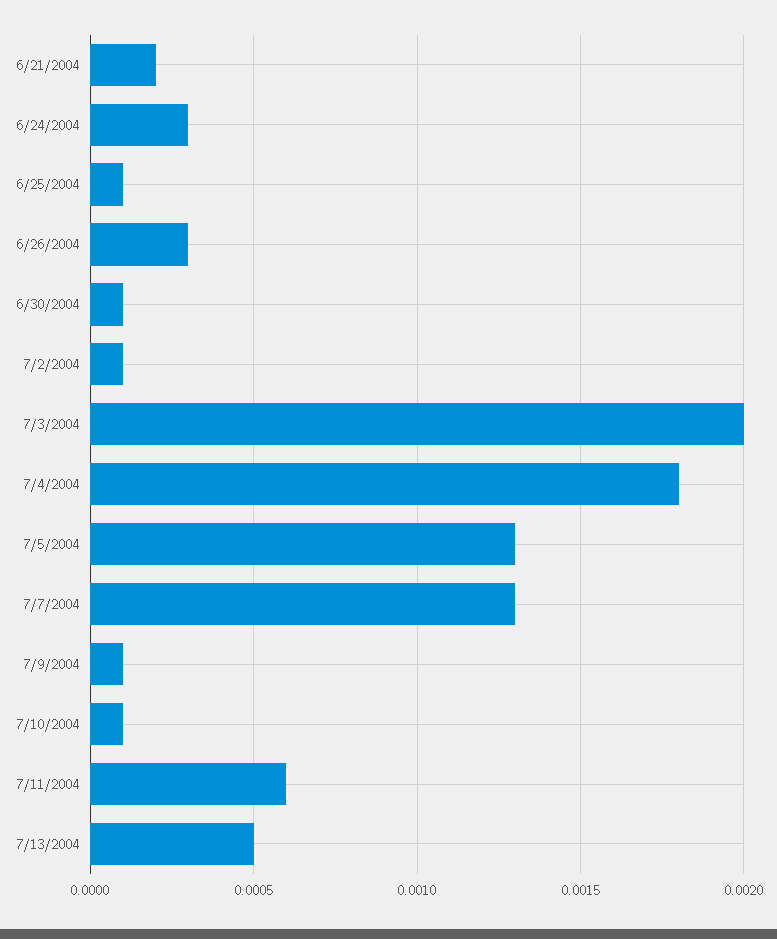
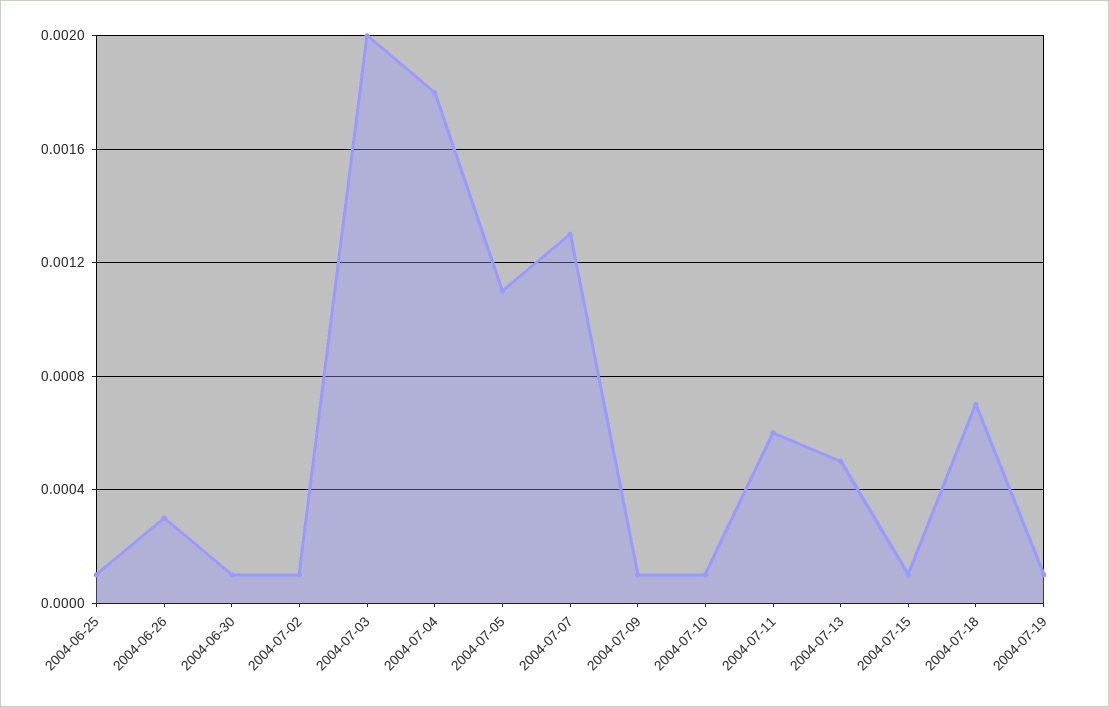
6/21/2004: 0.0002 -> none
6/24/2004: 0.0003 -> none
7/5/2004: 0.0013 -> 0.0011
2004-07-15: none -> 0.0001
2004-07-18: none -> 0.0007
2004-07-19: none -> 0.0001

